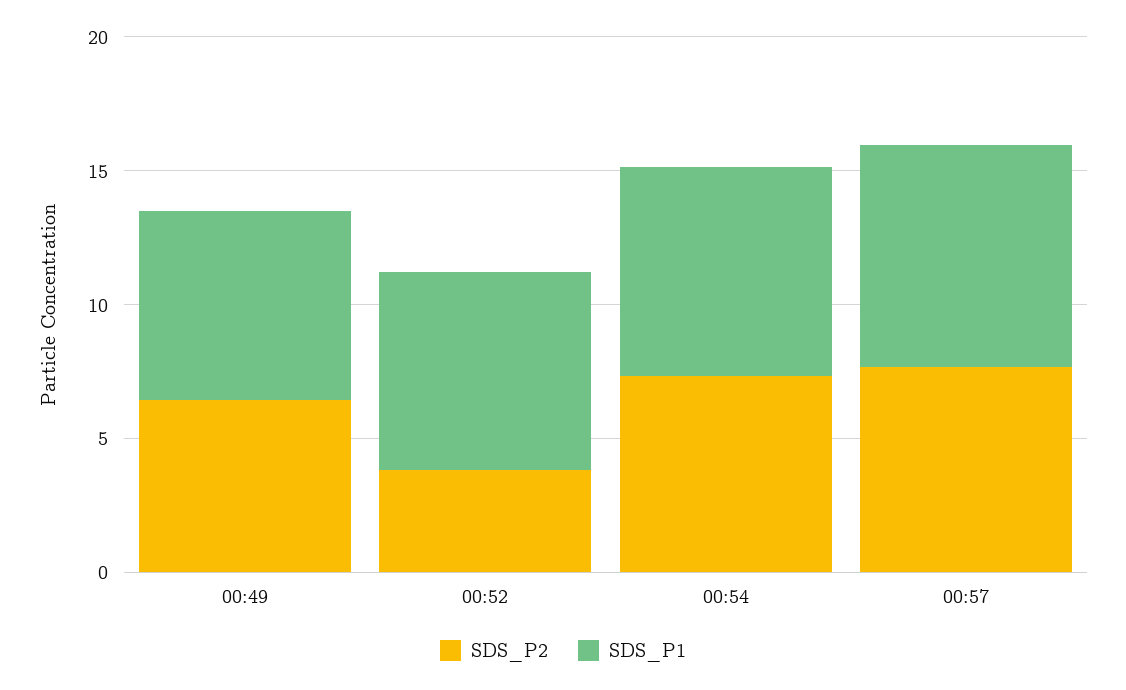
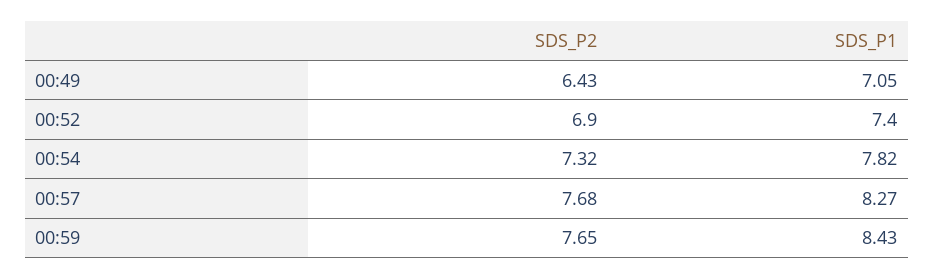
SDS_P2, 00:52: 4 -> 6.9
SDS_P2, 00:59: none -> 7.65
SDS_P1, 00:59: none -> 8.43

